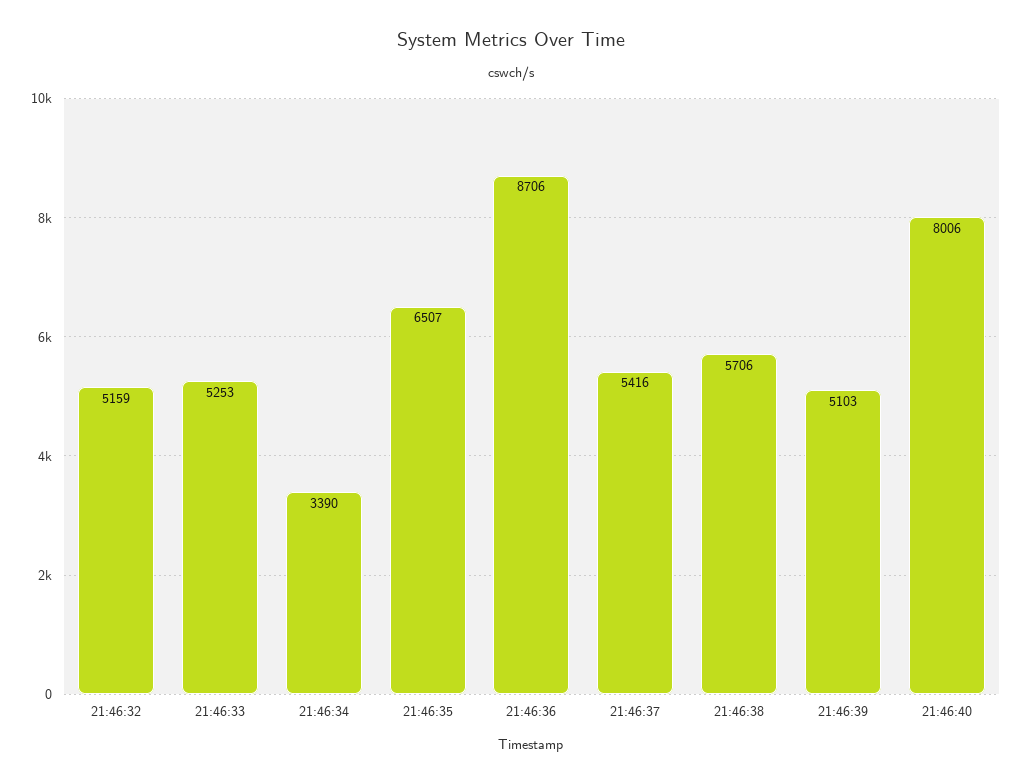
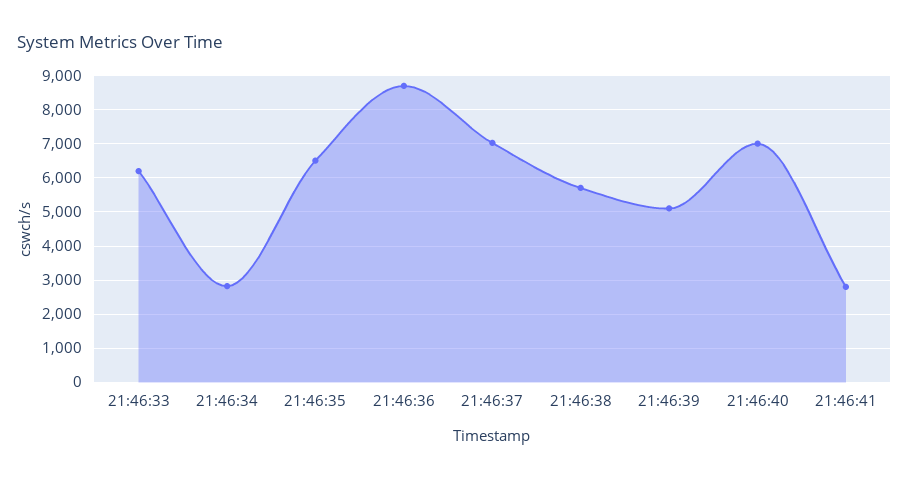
21:46:32: 5159 -> none
21:46:33: 5253 -> 6200
21:46:34: 3390 -> 2800
21:46:37: 5416 -> 7000
21:46:40: 8006 -> 7000
21:46:41: none -> 2800

